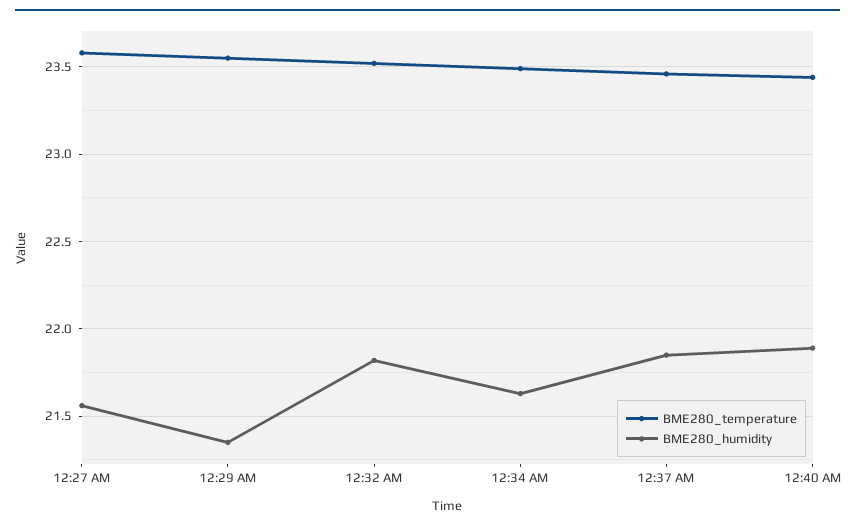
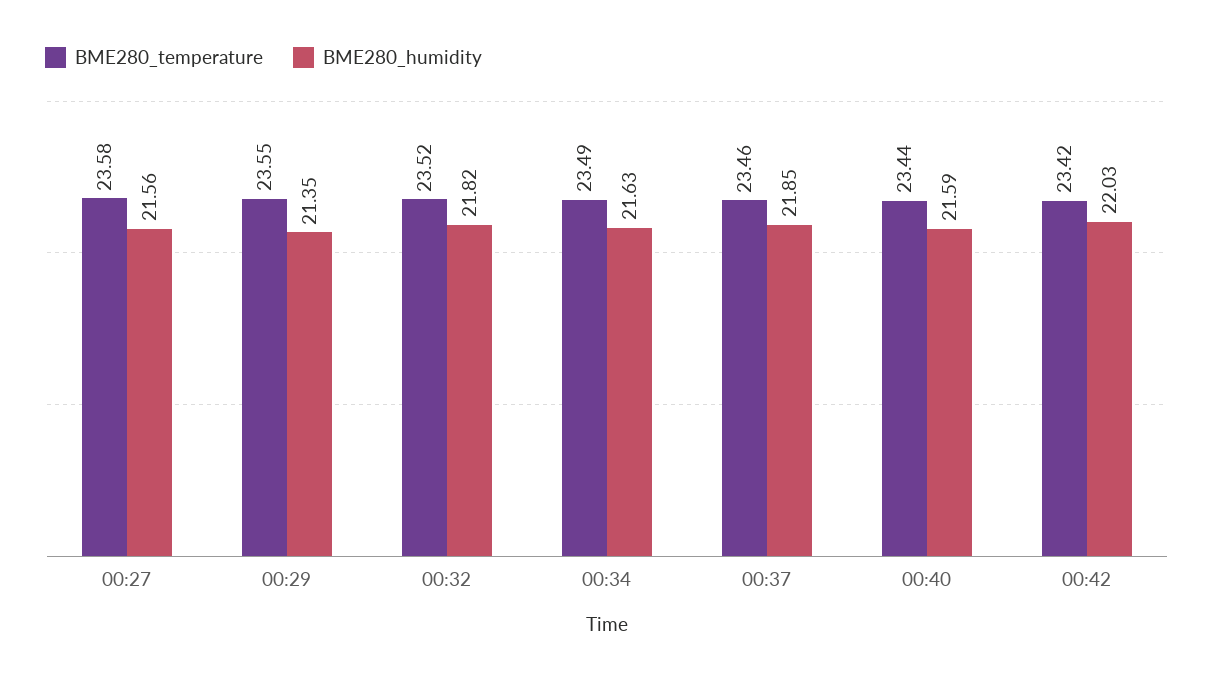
BME280_humidity, 12:40 AM: 21.9 -> 21.59
BME280_temperature, 00:42: none -> 23.42
BME280_humidity, 00:42: none -> 22.03

